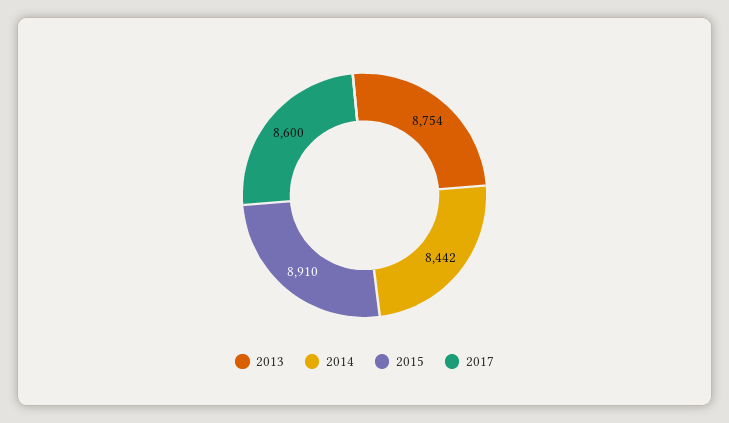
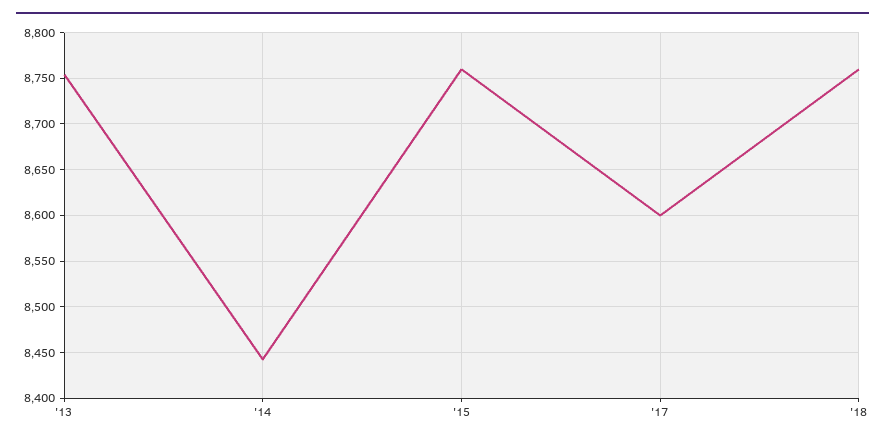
2015: 8910 -> 8760
'18: none -> 8760

